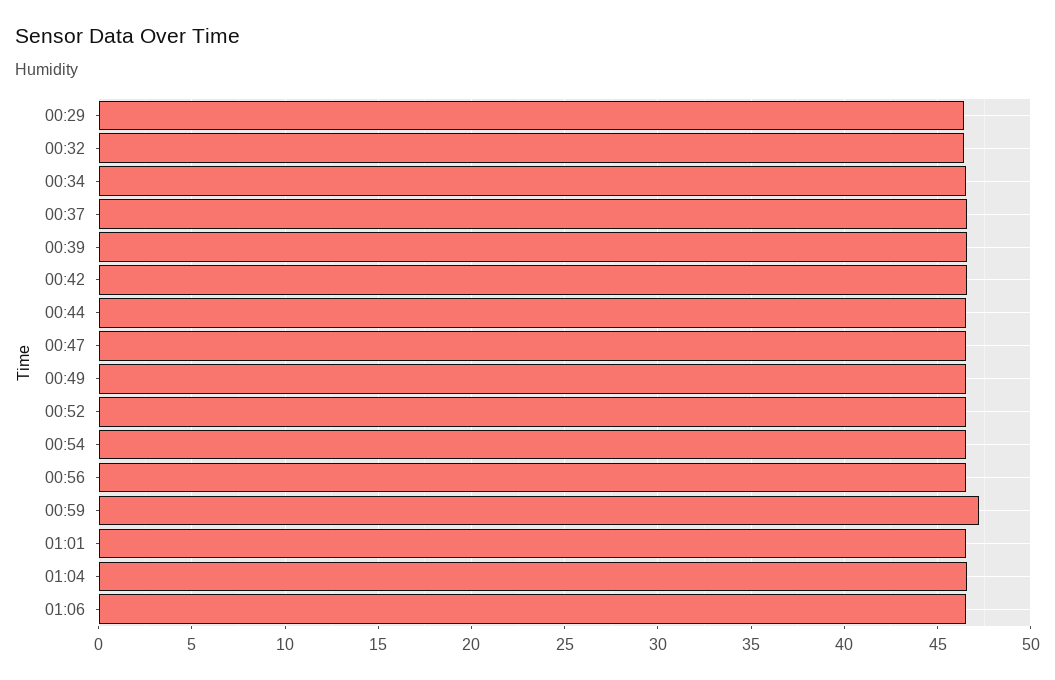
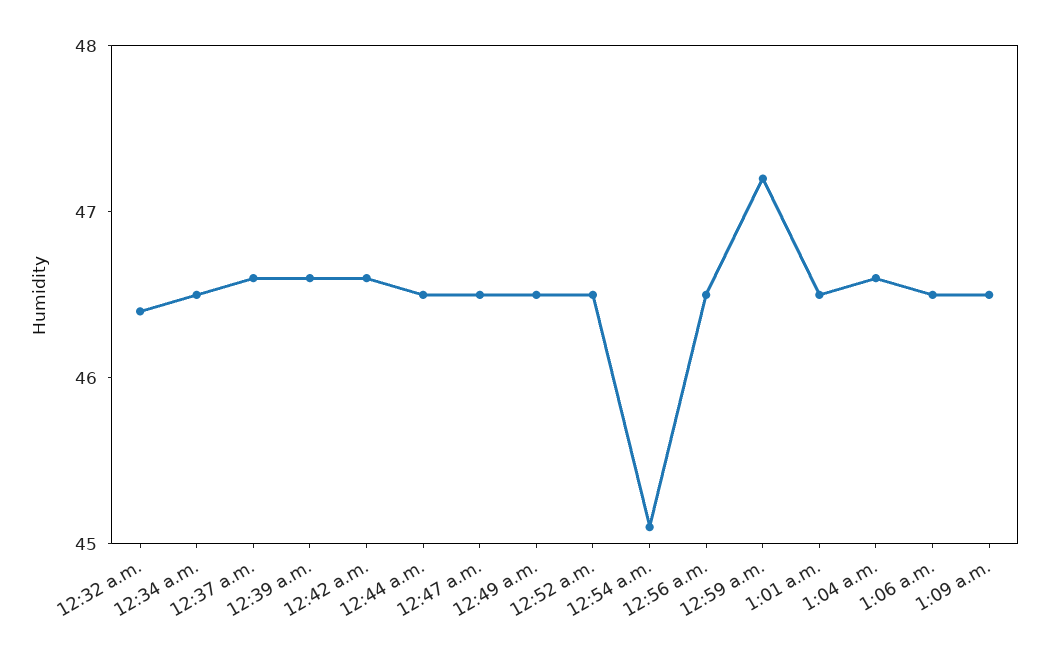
00:29: 46.5 -> none
00:54: 46.5 -> 45.1
1:09 a.m.: none -> 46.5

